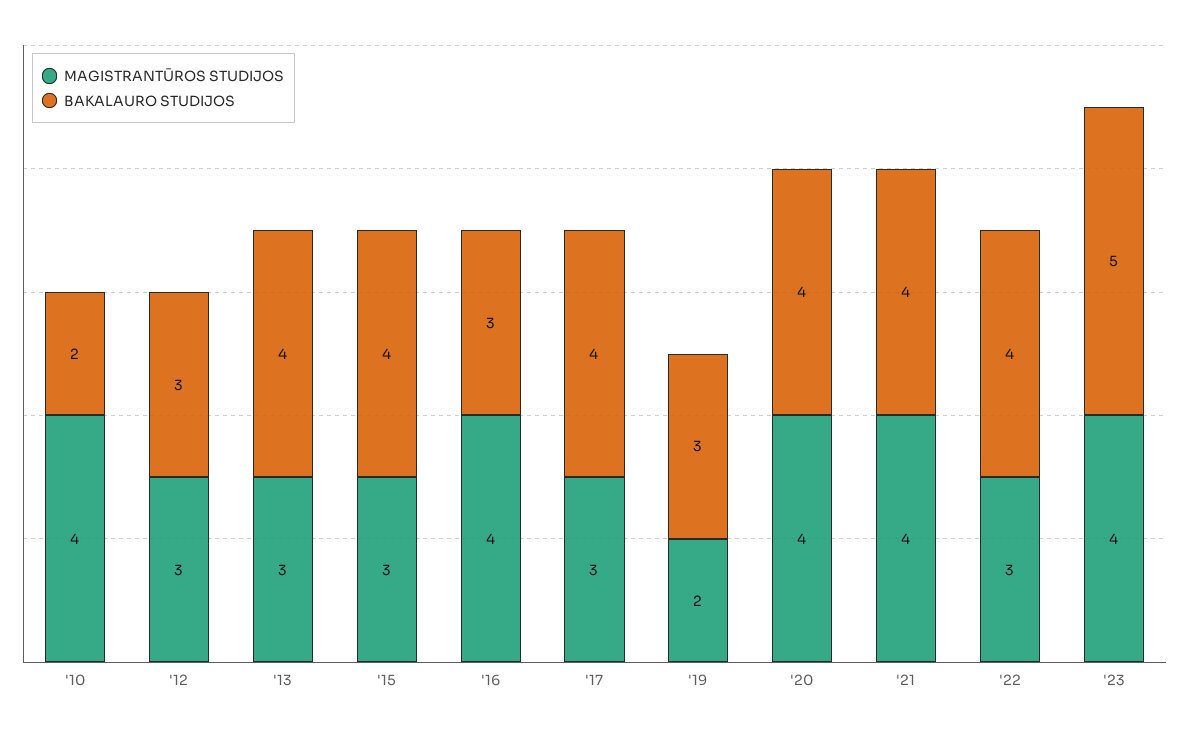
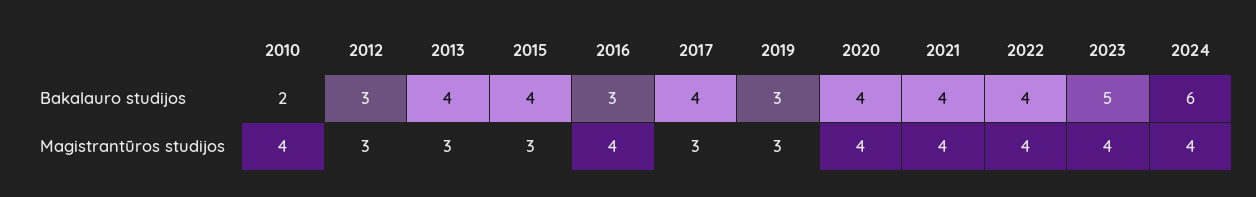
MAGISTRANTŪROS STUDIJOS, '19: 2 -> 3
MAGISTRANTŪROS STUDIJOS, '22: 3 -> 4
BAKALAURO STUDIJOS, 2024: none -> 6
MAGISTRANTŪROS STUDIJOS, 2024: none -> 4

